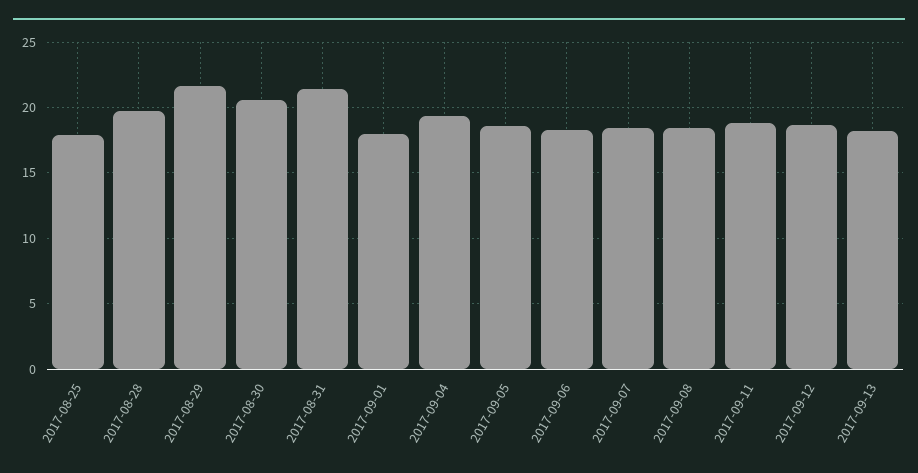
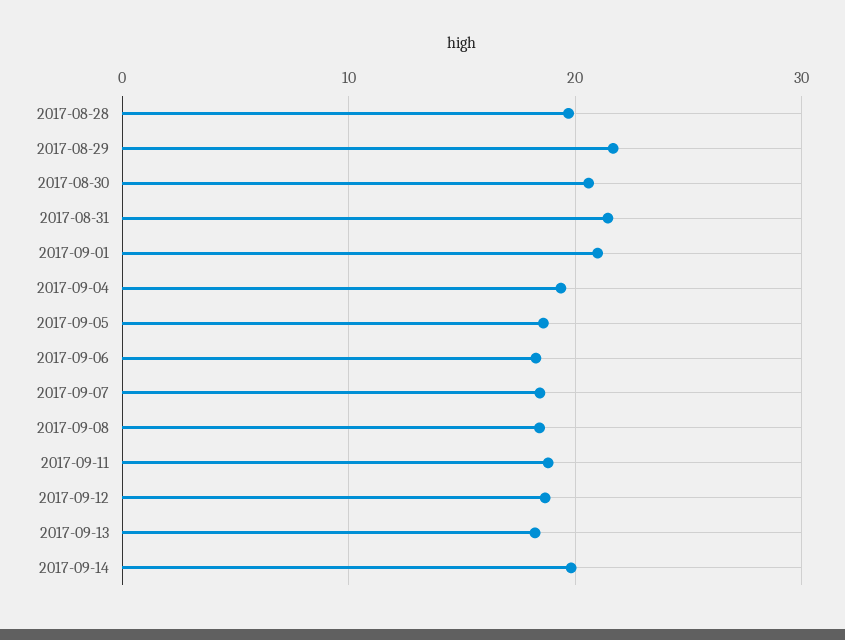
2017-08-25: 18 -> none
2017-09-01: 18 -> 21
2017-09-14: none -> 20

